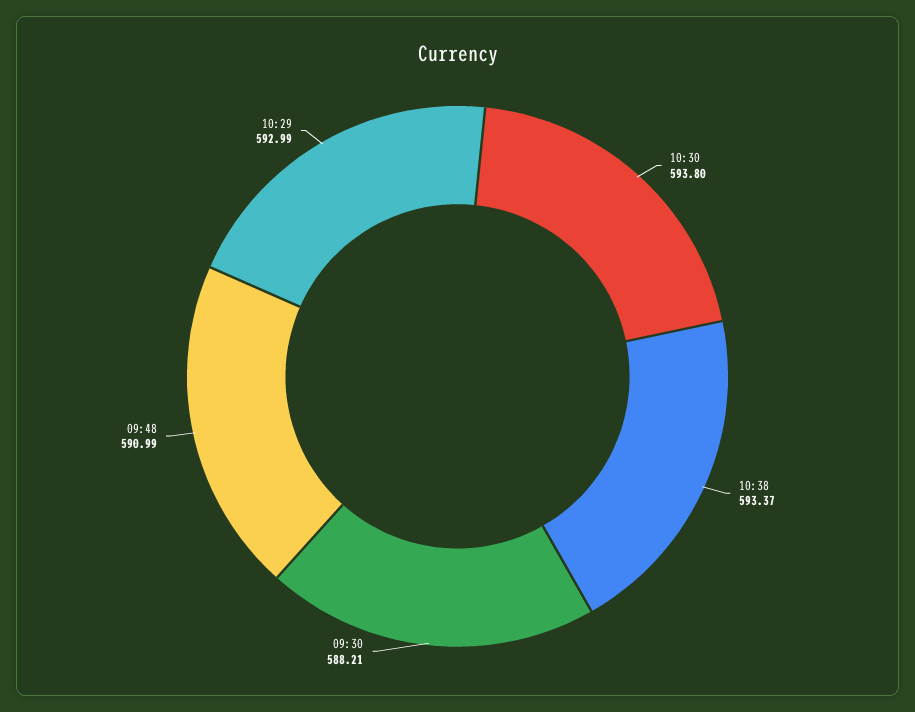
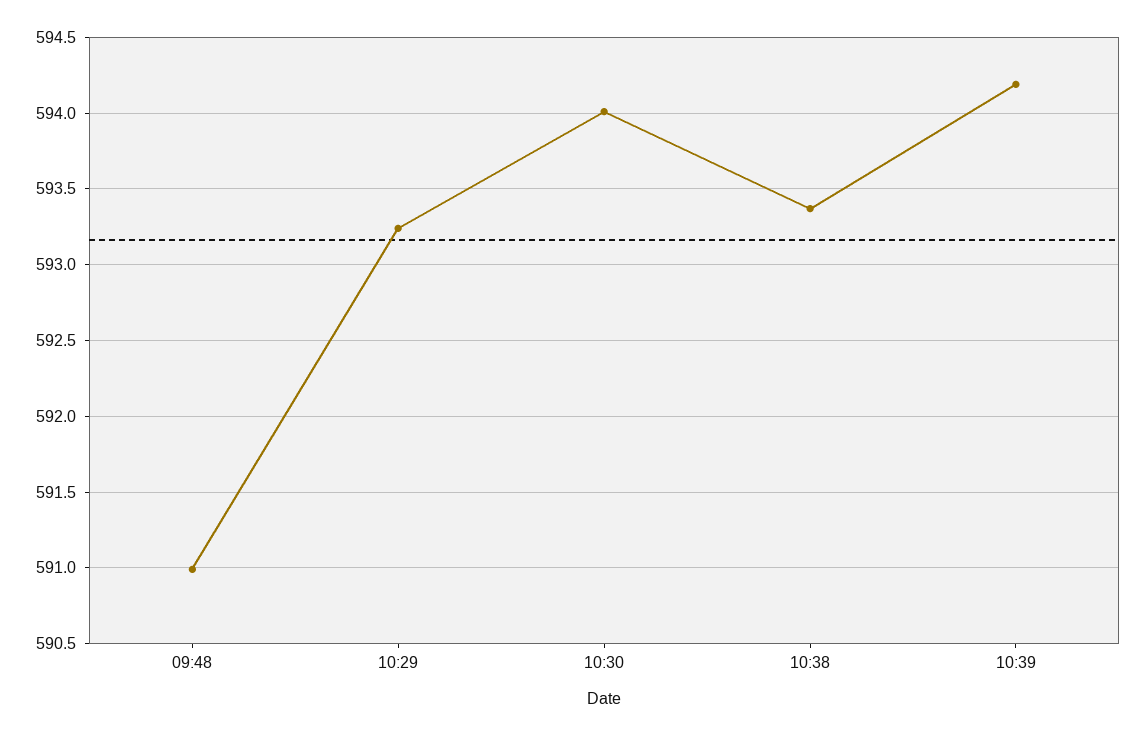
10:30: 593.8 -> 594
09:30: 588.21 -> none
10:29: 592.99 -> 593.25
10:39: none -> 594.2

